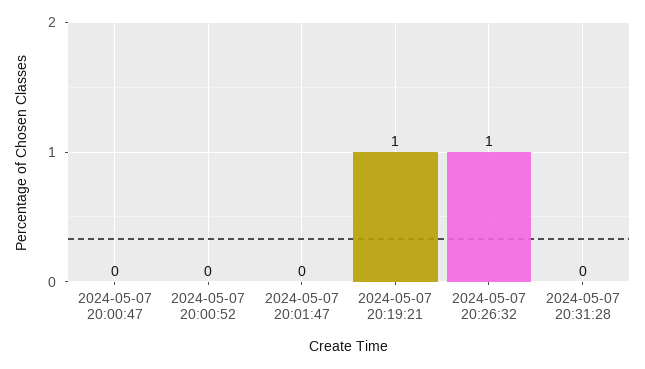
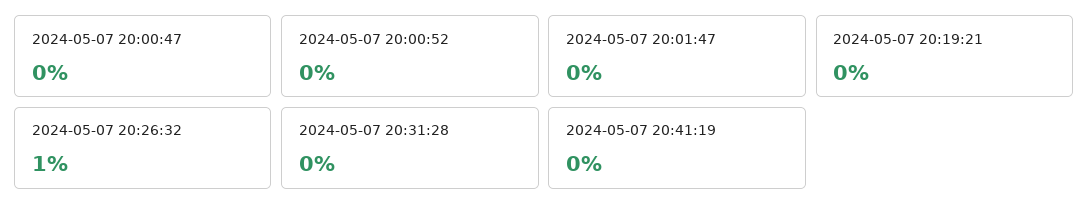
2024-05-07 20:19:21: 1 -> 0
2024-05-07 20:41:19: none -> 0

